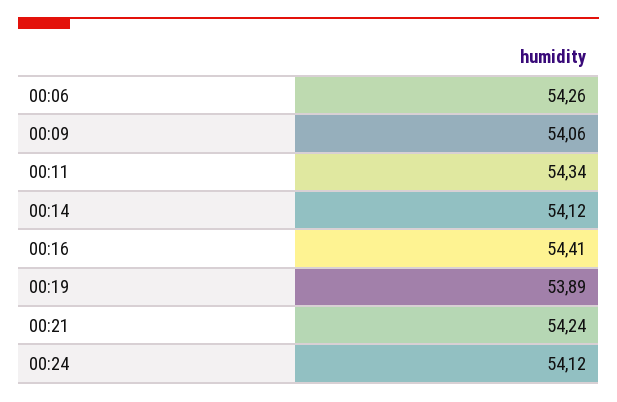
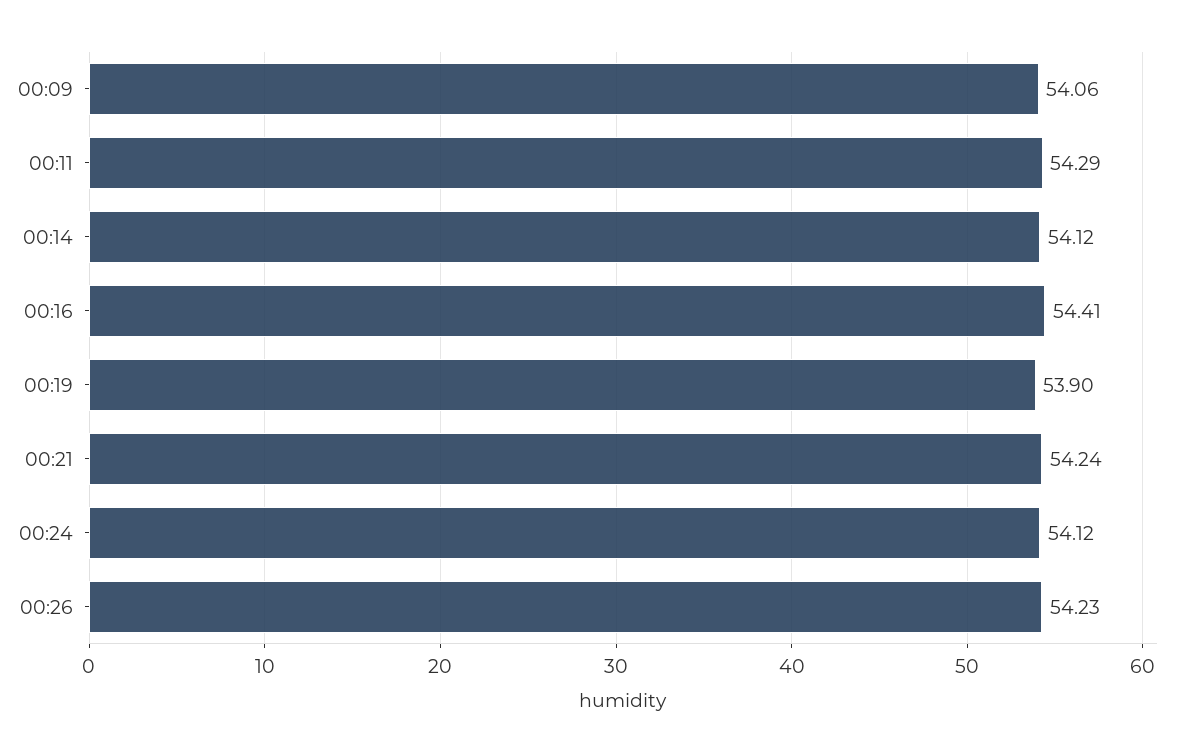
00:06: 54.26 -> none
00:11: 54.34 -> 54.29
00:19: 53.89 -> 53.9
00:26: none -> 54.23

